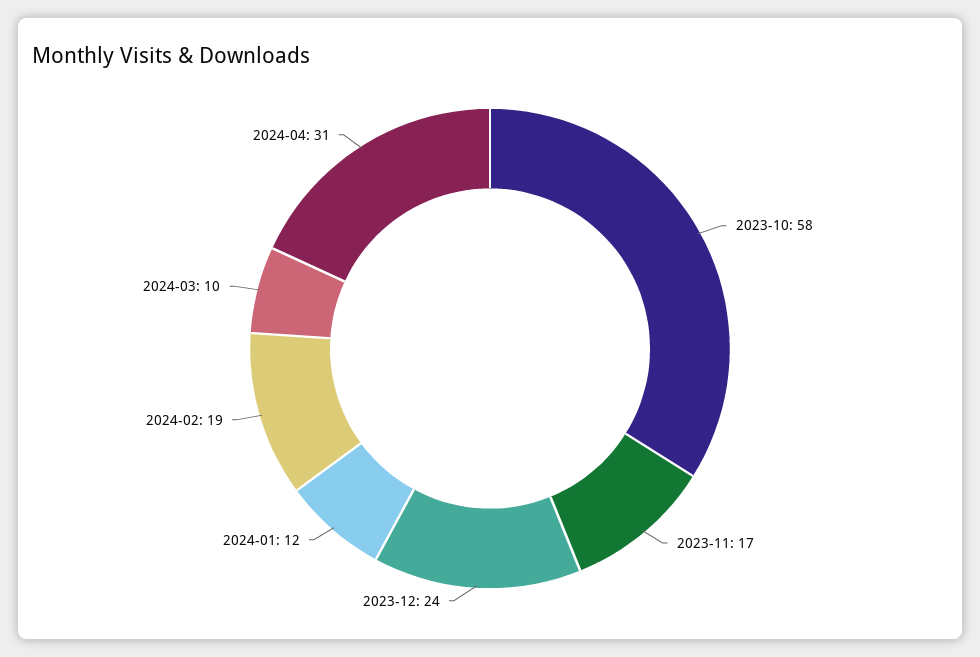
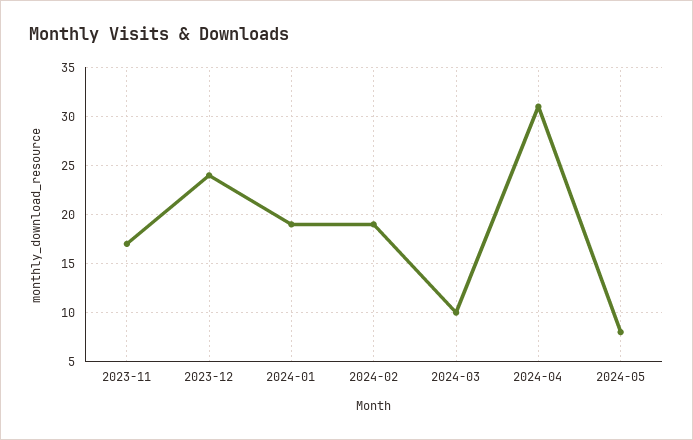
2023-10: 58 -> none
2024-01: 12 -> 19
2024-05: none -> 8

